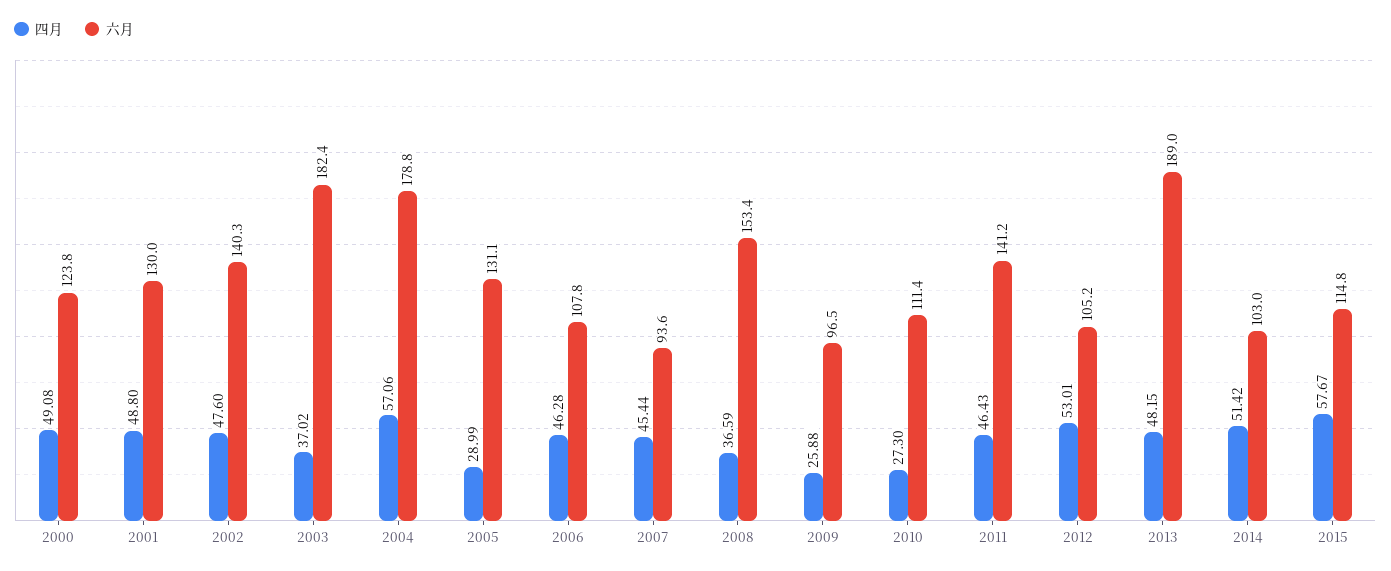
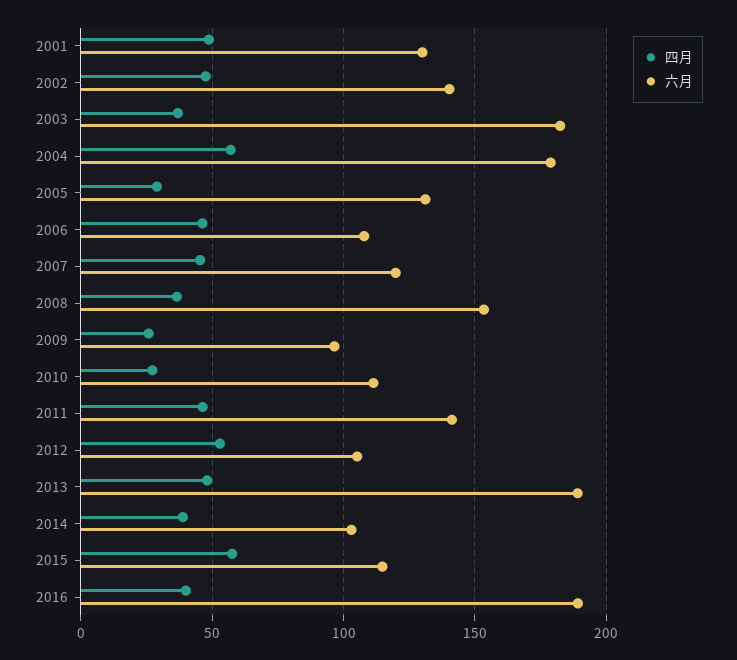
四月, 2000: 49.08 -> none
六月, 2000: 123.8 -> none
六月, 2007: 93.6 -> 120
四月, 2014: 51.42 -> 40
四月, 2016: none -> 40
六月, 2016: none -> 190

